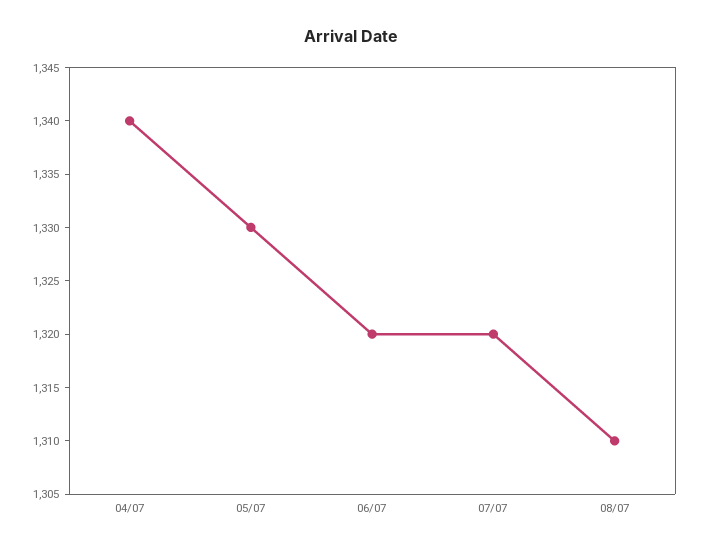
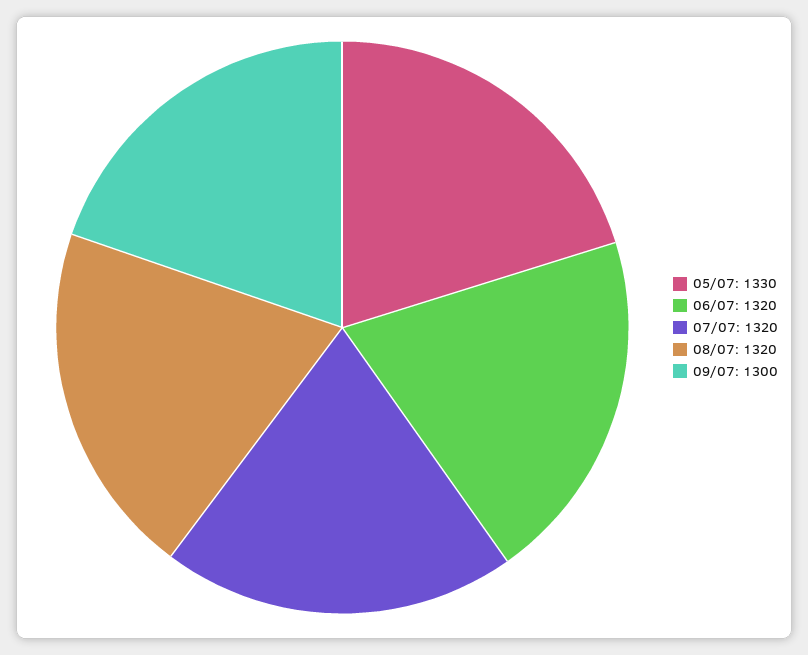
04/07: 1340 -> none
08/07: 1310 -> 1320
09/07: none -> 1300

